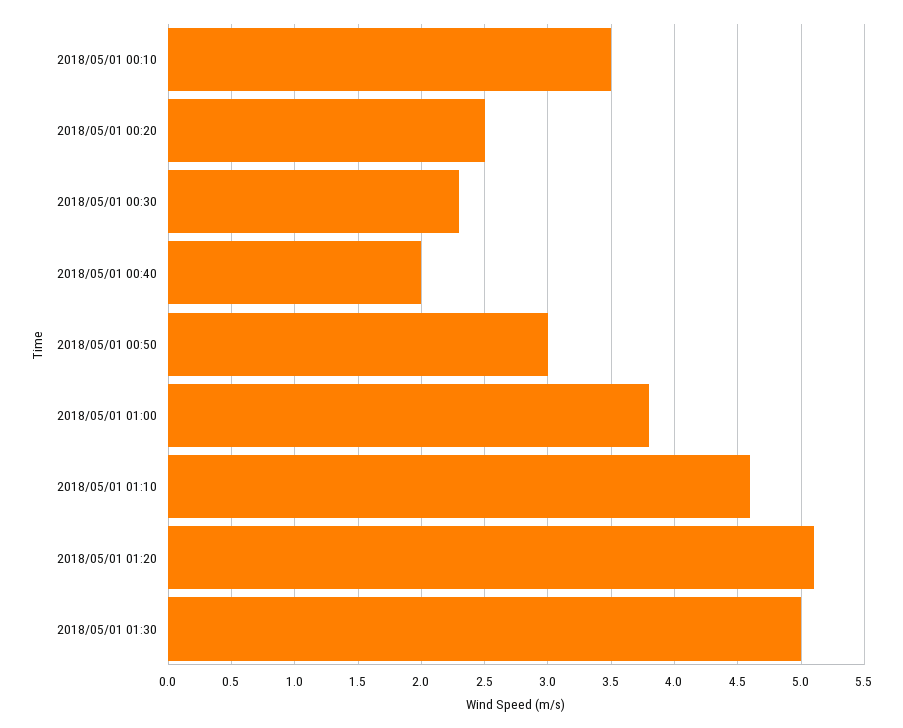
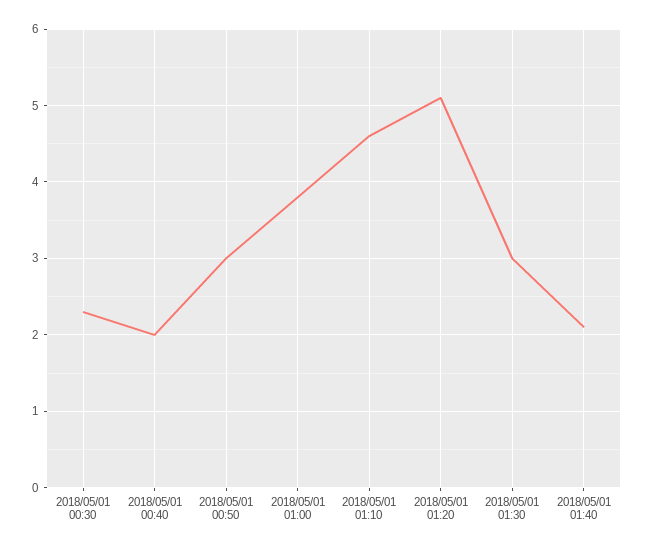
2018/05/01 00:10: 3.5 -> none
2018/05/01 00:20: 2.5 -> none
2018/05/01 01:30: 5 -> 3
2018/05/01 01:40: none -> 2.1

